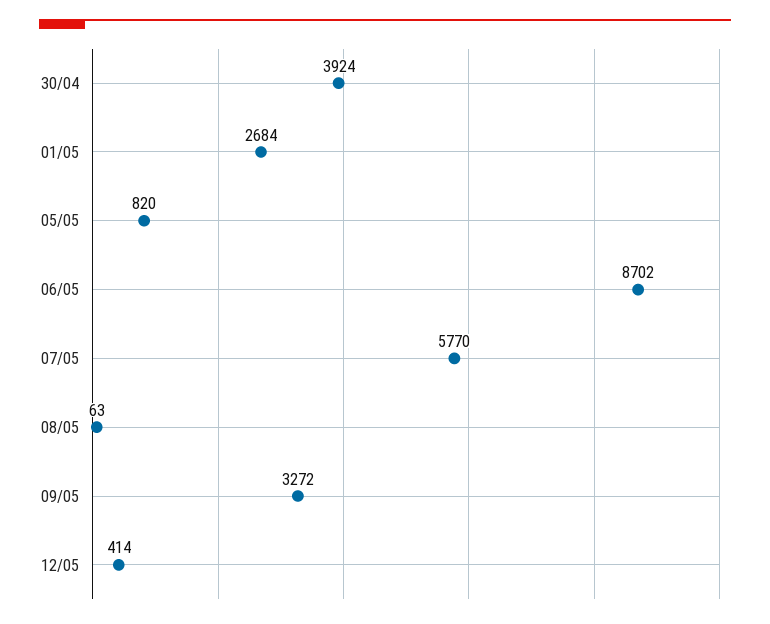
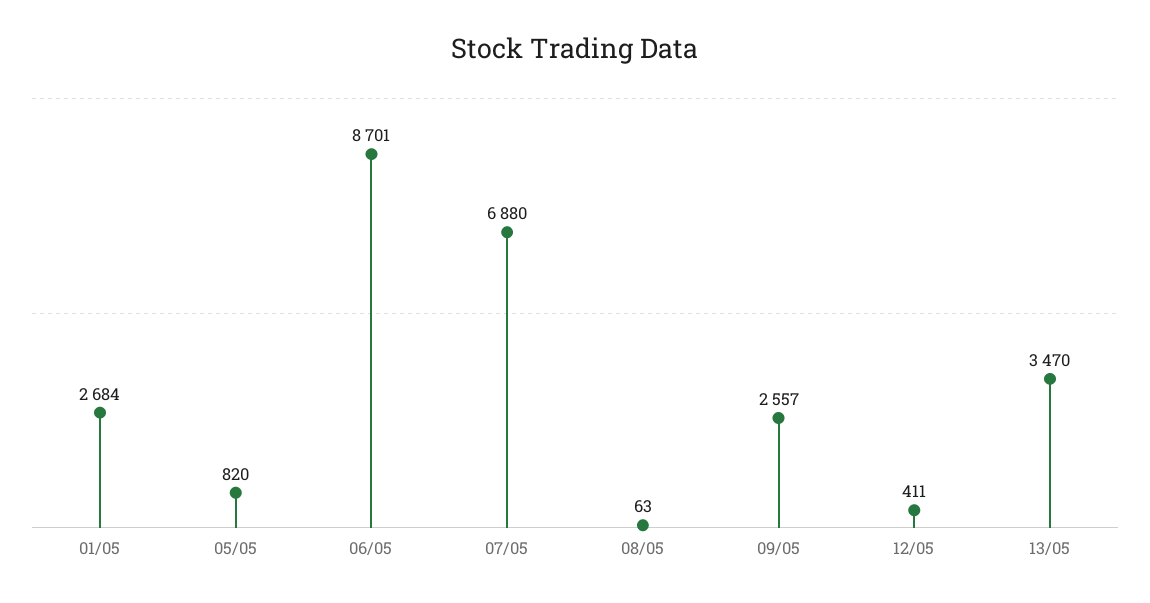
30/04: 3924 -> none
06/05: 8702 -> 8701
07/05: 5770 -> 6880
09/05: 3272 -> 2557
12/05: 414 -> 411
13/05: none -> 3470

